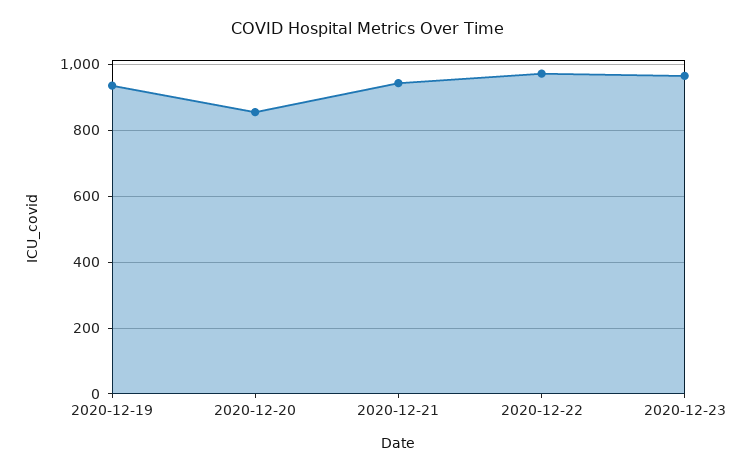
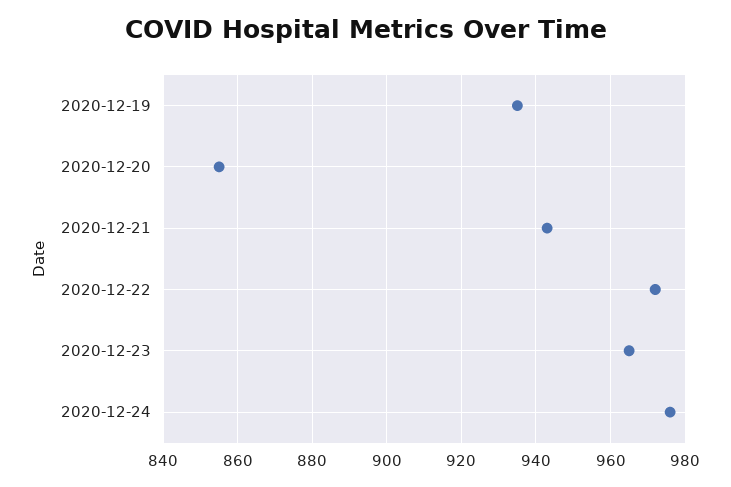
2020-12-24: none -> 975

